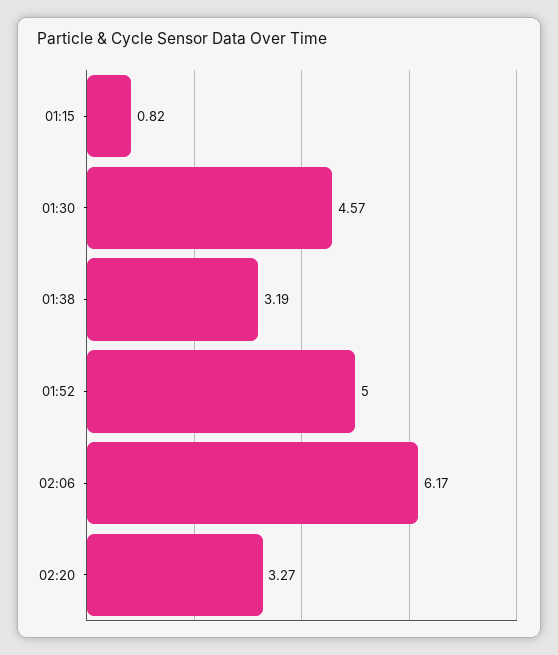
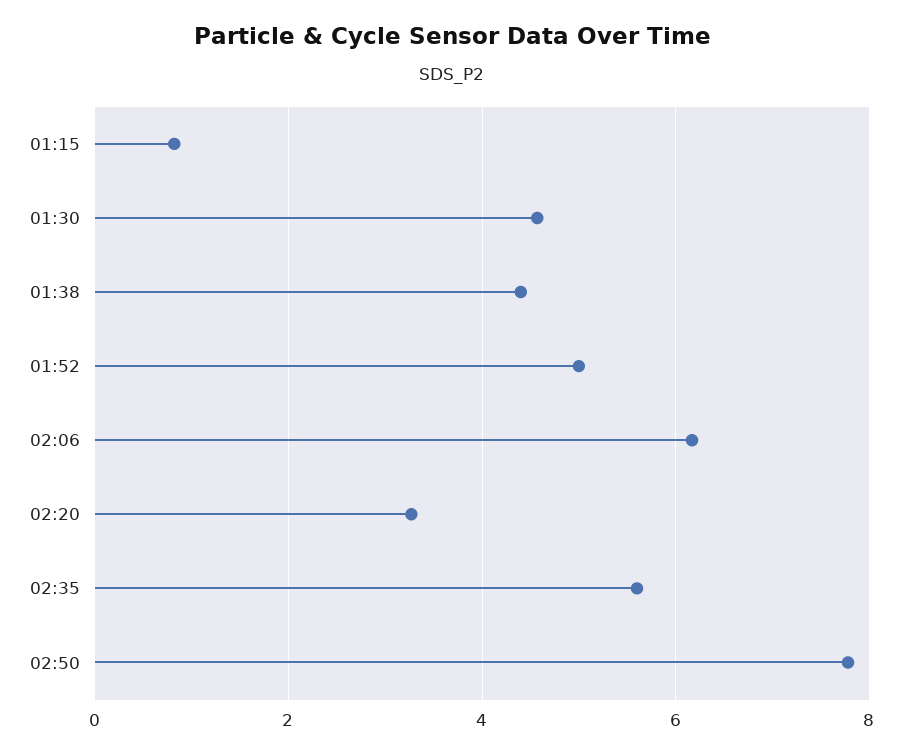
01:38: 3.19 -> 4.4
02:35: none -> 5.6
02:50: none -> 7.8

